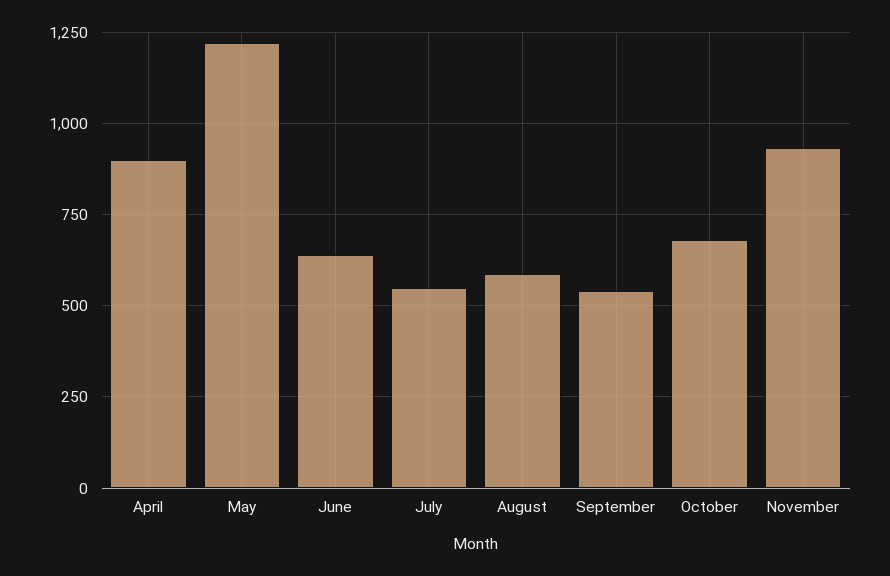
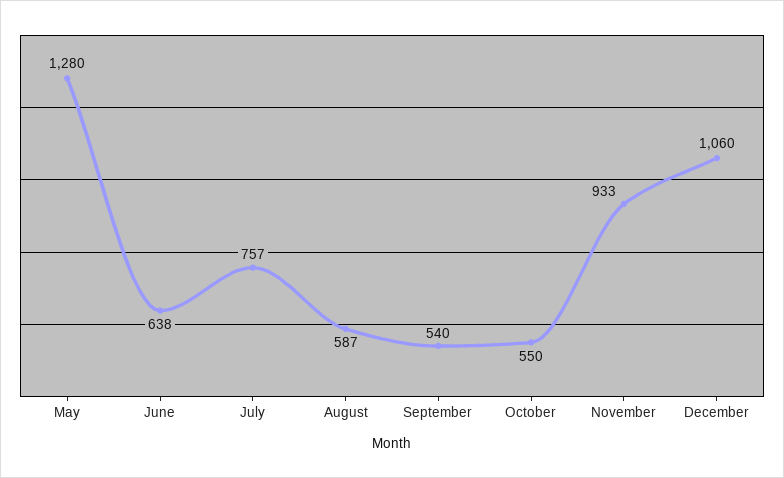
April: 900 -> none
May: 1225 -> 1280
July: 550 -> 757
October: 675 -> 550
December: none -> 1060

